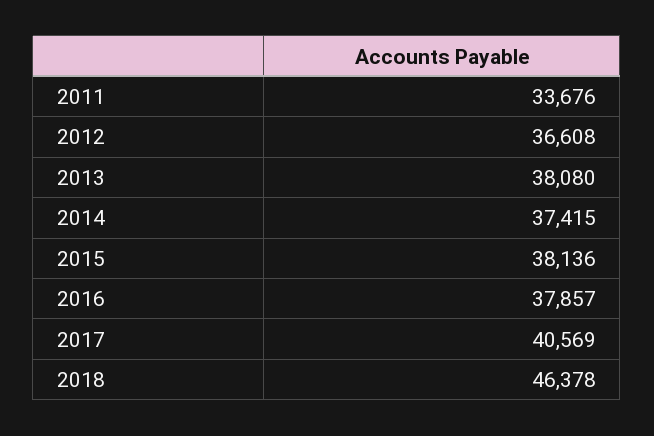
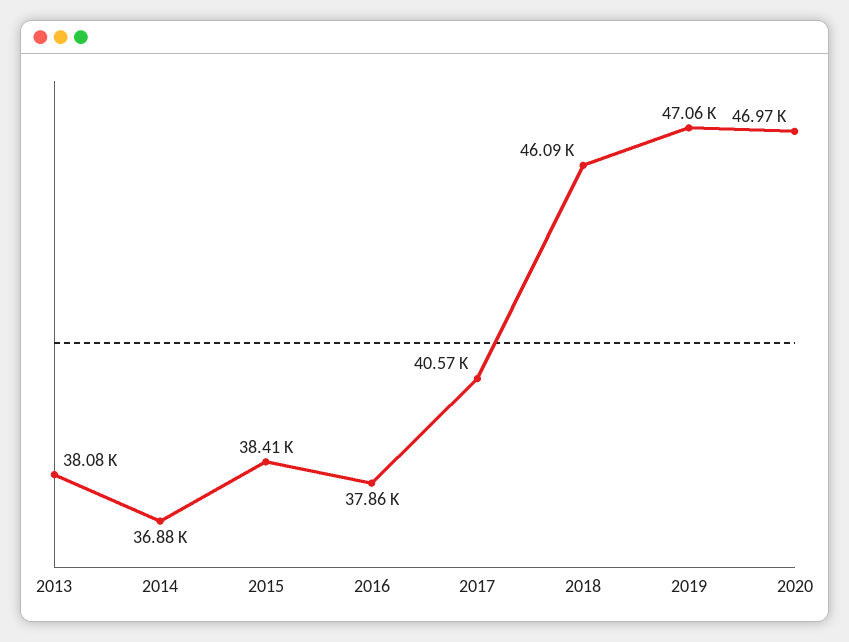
2011: 33676 -> none
2012: 36608 -> none
2014: 37415 -> 36880
2015: 38136 -> 38410
2018: 46378 -> 46090
2019: none -> 47060
2020: none -> 46970

